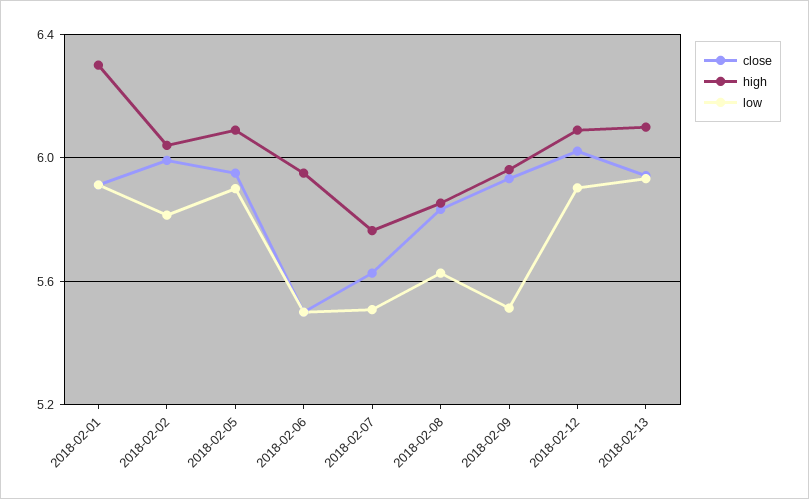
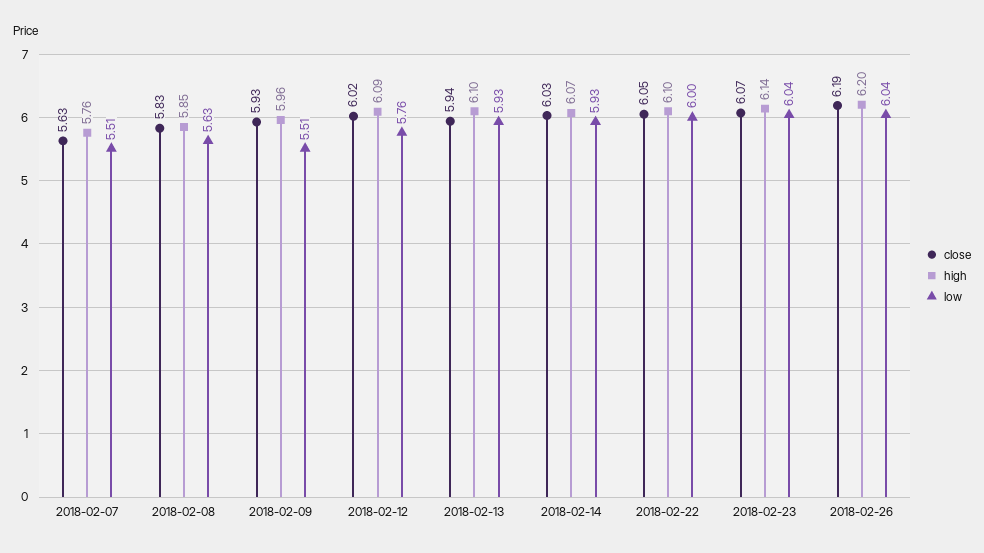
close, 2018-02-01: 5.9 -> none
high, 2018-02-01: 6.3 -> none
low, 2018-02-01: 5.9 -> none
close, 2018-02-02: 6 -> none
high, 2018-02-02: 6.05 -> none
low, 2018-02-02: 5.8 -> none
close, 2018-02-05: 5.95 -> none
high, 2018-02-05: 6.1 -> none
low, 2018-02-05: 5.9 -> none
close, 2018-02-06: 5.5 -> none
high, 2018-02-06: 5.95 -> none
low, 2018-02-06: 5.5 -> none
low, 2018-02-12: 5.9 -> 5.76
close, 2018-02-14: none -> 6.03
high, 2018-02-14: none -> 6.07
low, 2018-02-14: none -> 5.93
close, 2018-02-22: none -> 6.05
high, 2018-02-22: none -> 6.1
low, 2018-02-22: none -> 6
close, 2018-02-23: none -> 6.07
high, 2018-02-23: none -> 6.14
low, 2018-02-23: none -> 6.04
close, 2018-02-26: none -> 6.19
high, 2018-02-26: none -> 6.2
low, 2018-02-26: none -> 6.04

